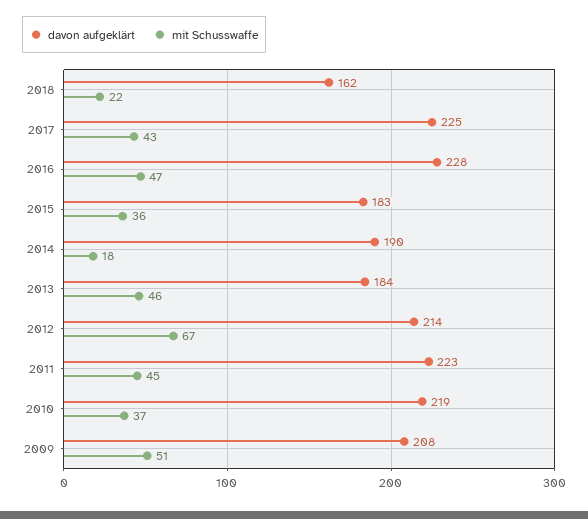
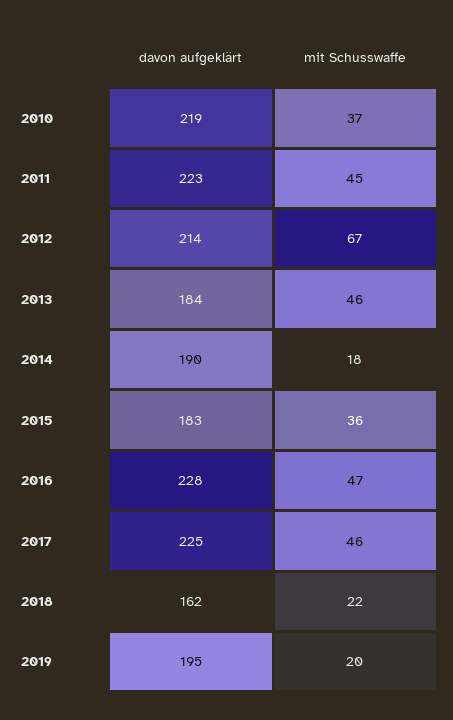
mit Schusswaffe, 2017: 43 -> 46
davon aufgeklärt, 2009: 208 -> none
mit Schusswaffe, 2009: 51 -> none
davon aufgeklärt, 2019: none -> 195
mit Schusswaffe, 2019: none -> 20

